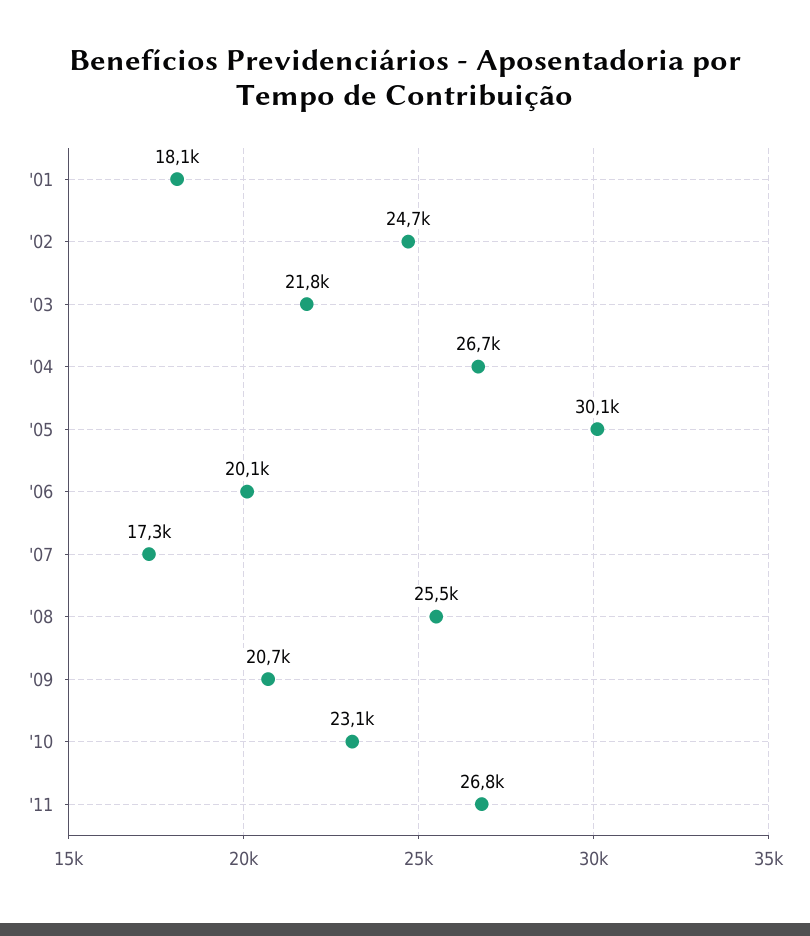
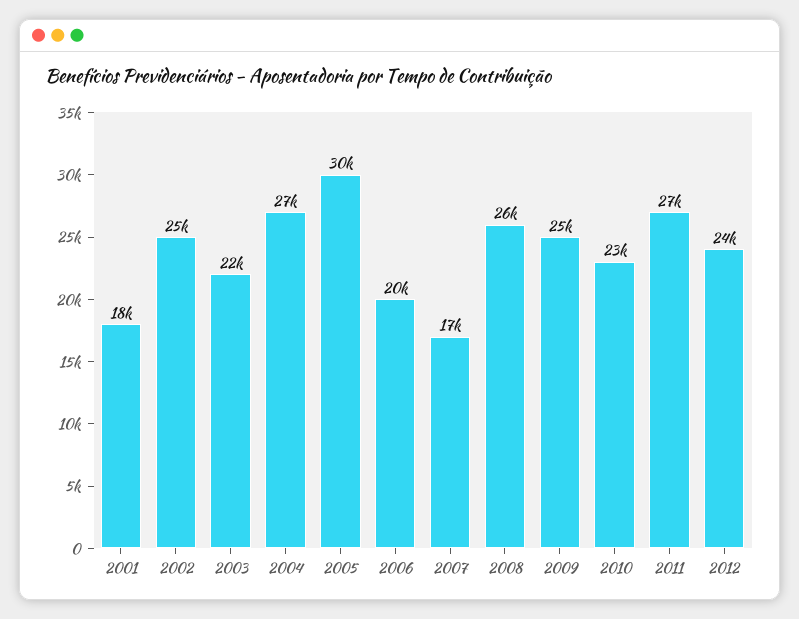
'09: 20700 -> 25000
2012: none -> 24000

